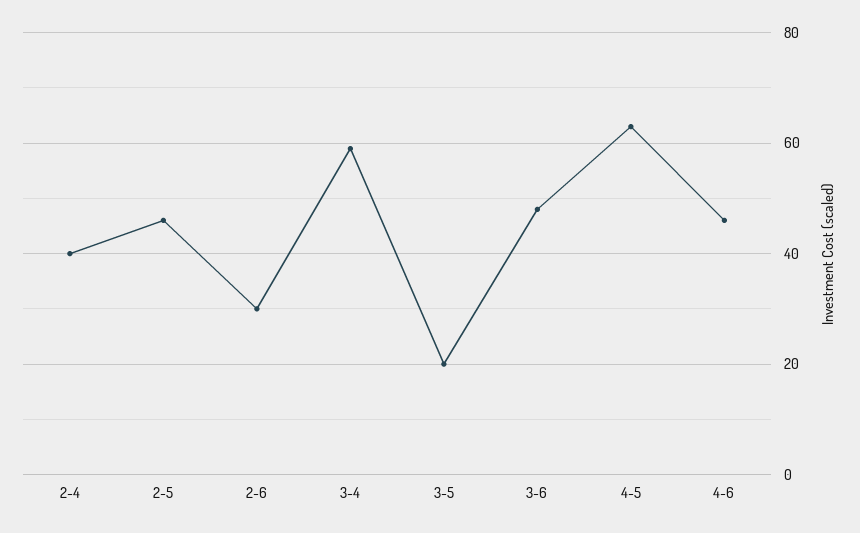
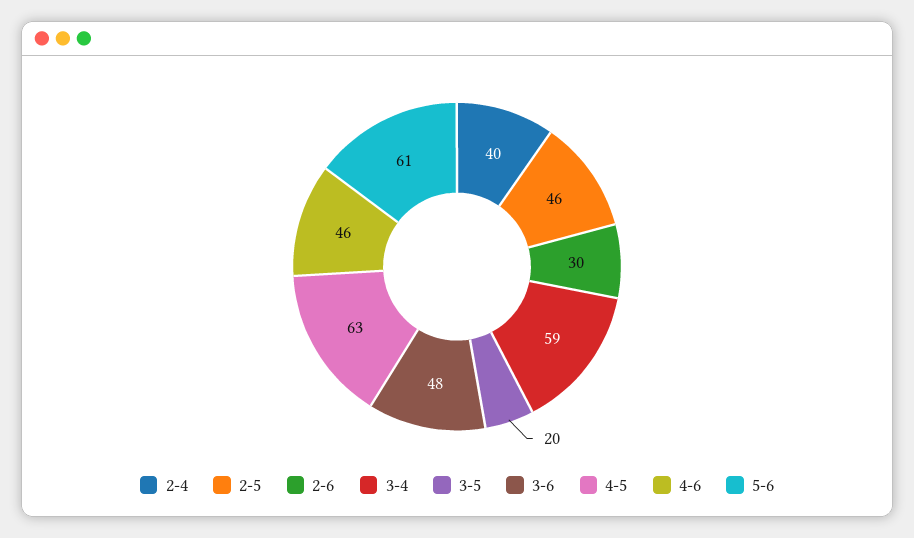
5-6: none -> 61

